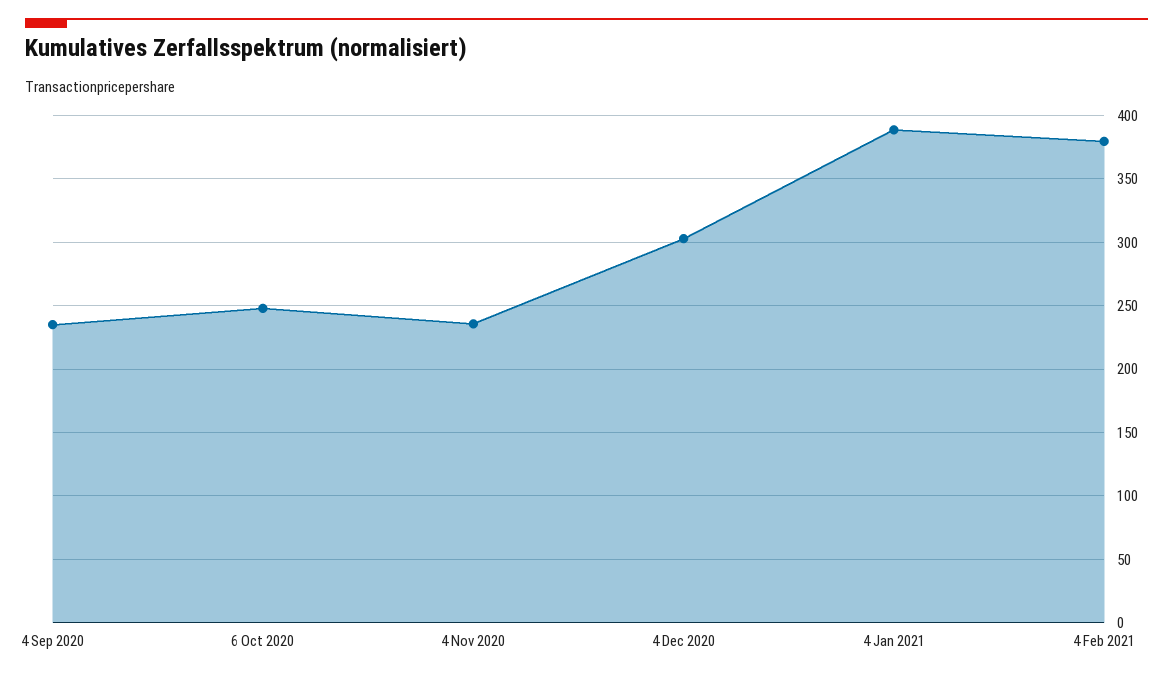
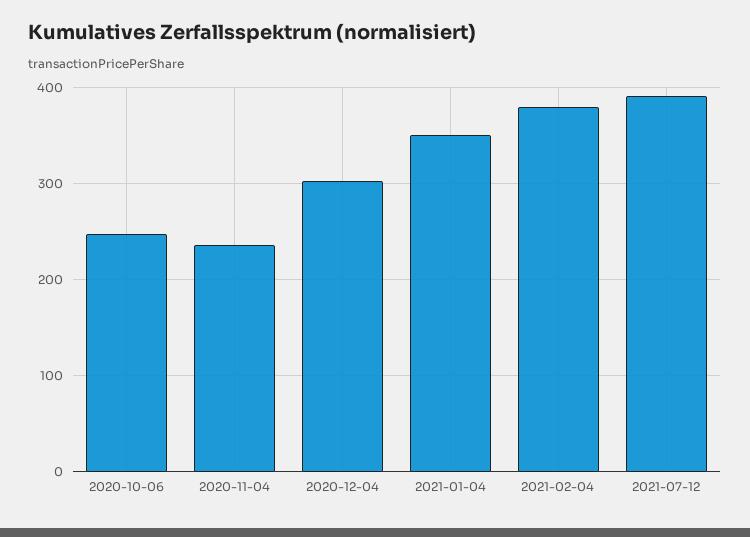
4 Sep 2020: 235 -> none
4 Jan 2021: 390 -> 350
2021-07-12: none -> 390

